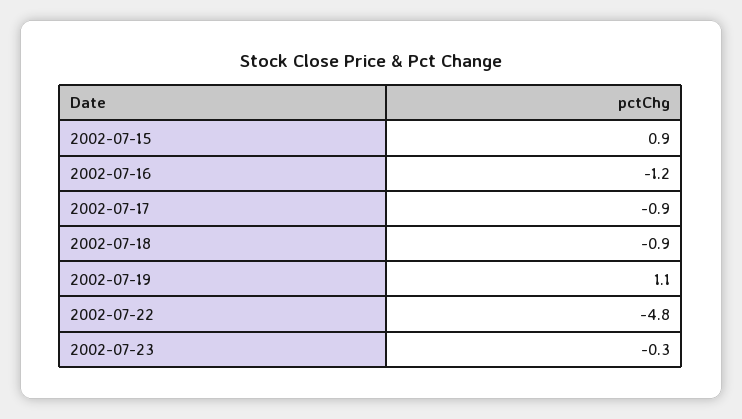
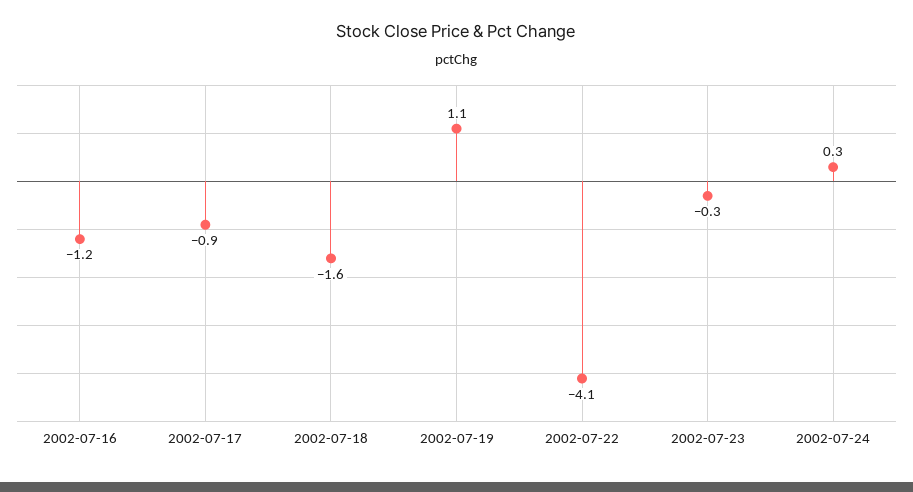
2002-07-15: 0.9 -> none
2002-07-18: -0.9 -> -1.6
2002-07-22: -4.8 -> -4.1
2002-07-24: none -> 0.3

